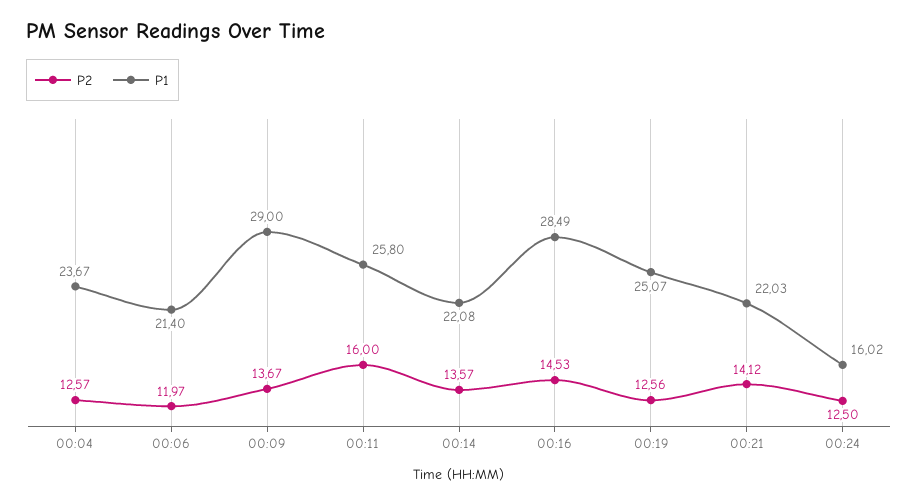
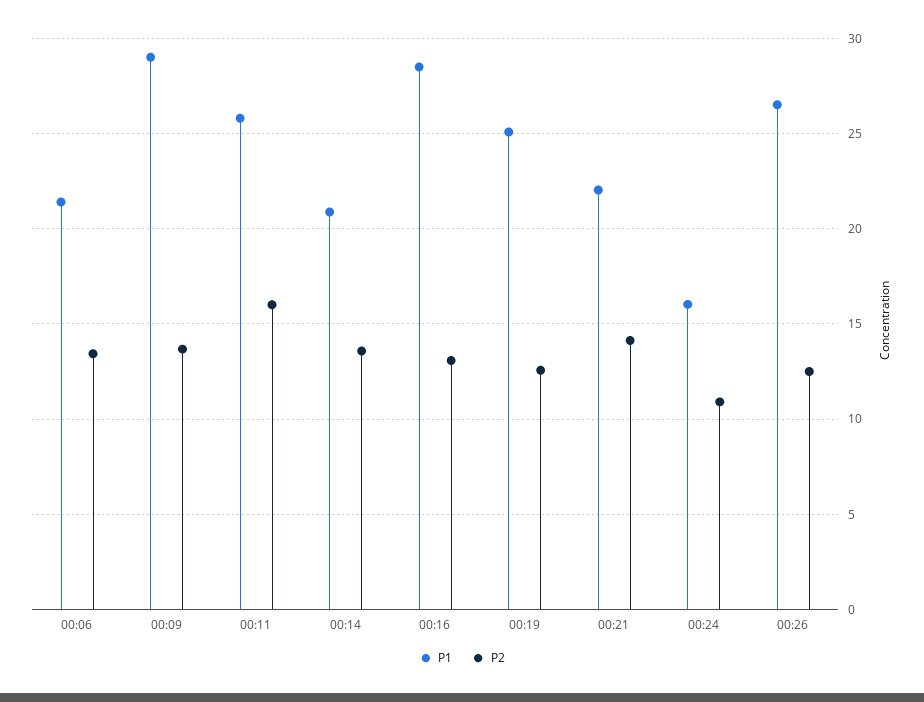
P2, 00:04: 12.57 -> none
P1, 00:04: 23.67 -> none
P2, 00:06: 11.97 -> 13.5
P1, 00:14: 22.08 -> 21
P2, 00:16: 14.53 -> 13
P2, 00:24: 12.5 -> 11
P1, 00:26: none -> 26.5
P2, 00:26: none -> 12.5

